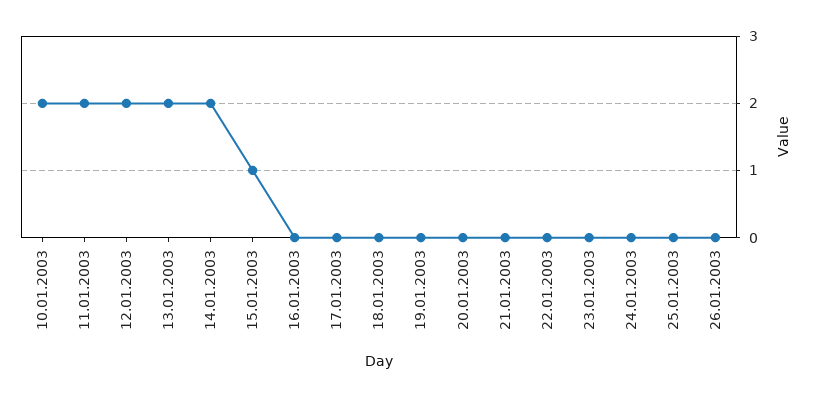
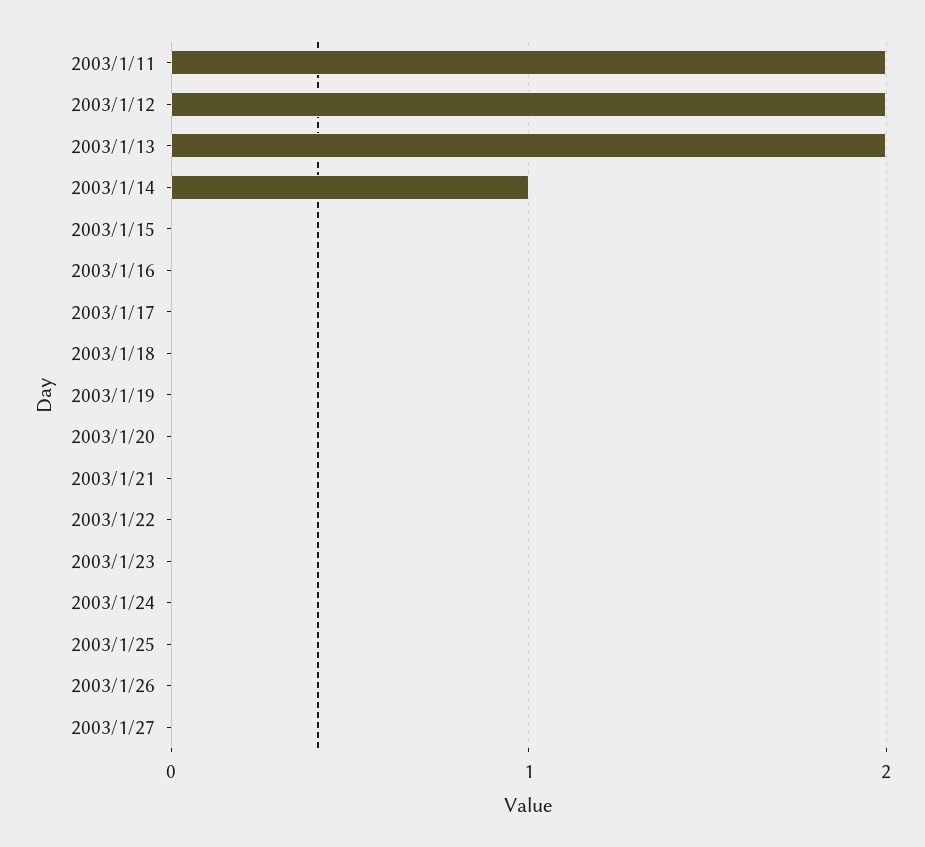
10.01.2003: 2 -> none
14.01.2003: 2 -> 1
15.01.2003: 1 -> 0
2003/1/27: none -> 0

